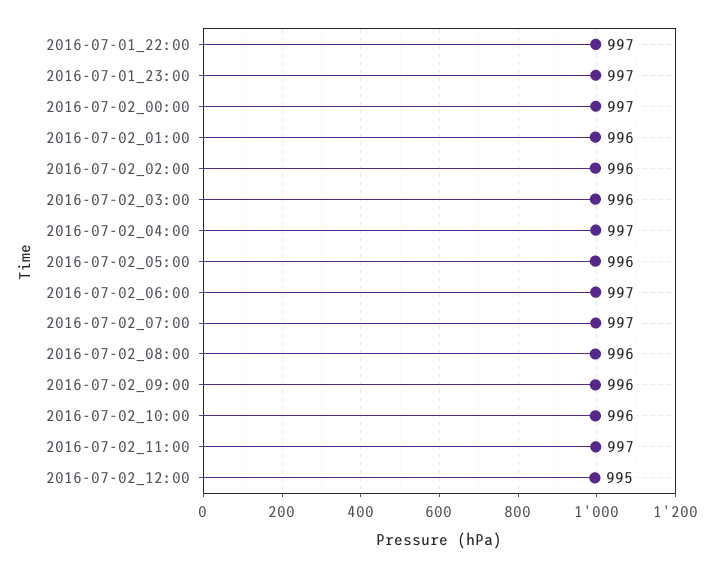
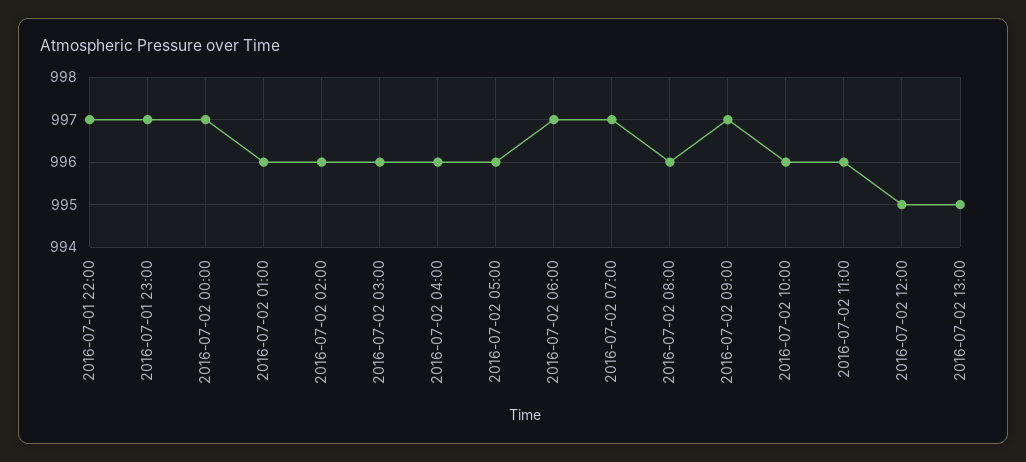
2016-07-02_04:00: 997 -> 996
2016-07-02_09:00: 996 -> 997
2016-07-02_11:00: 997 -> 996
2016-07-02 13:00: none -> 995

